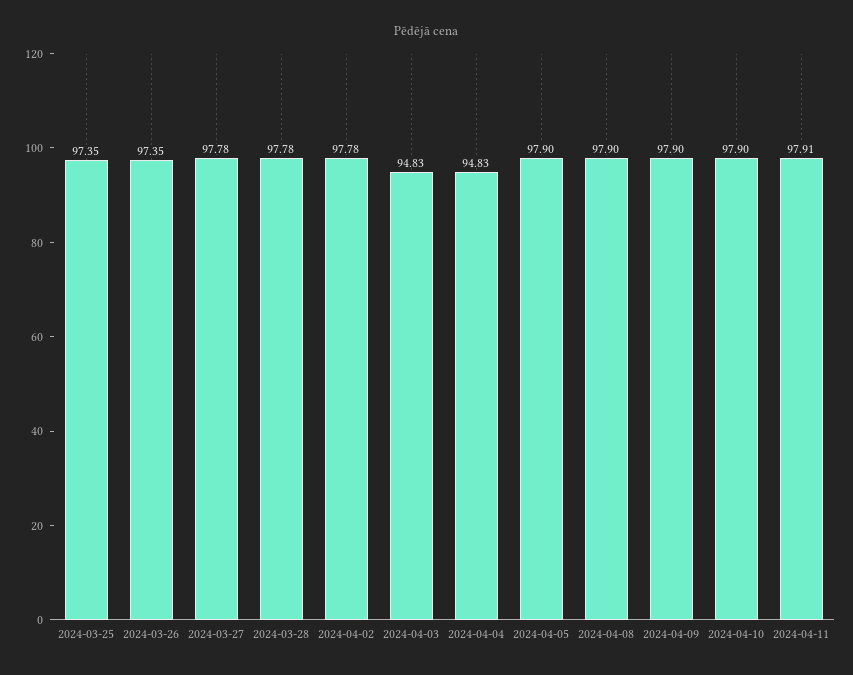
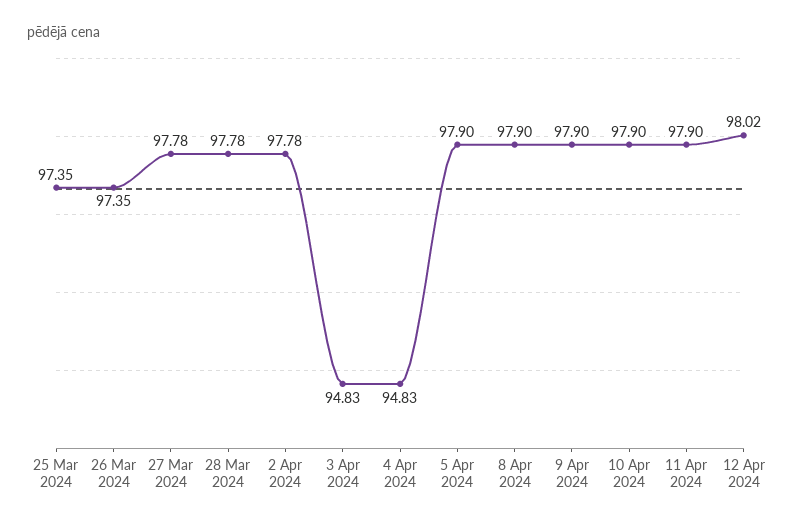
2024-04-11: 97.91 -> 97.9
12 Apr 2024: none -> 98.02

